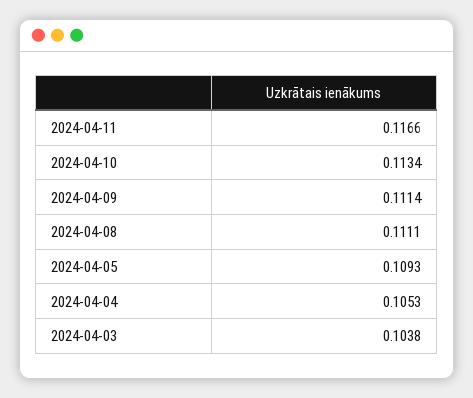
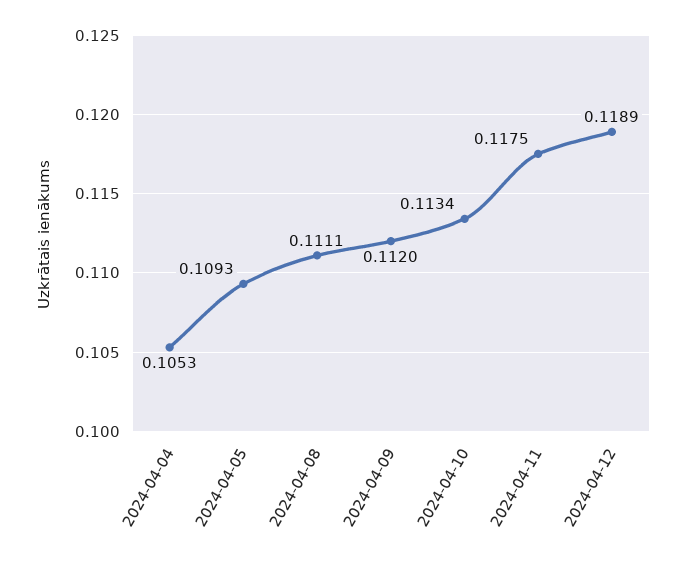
2024-04-11: 0.1166 -> 0.1175
2024-04-09: 0.1114 -> 0.112
2024-04-03: 0.1038 -> none
2024-04-12: none -> 0.1189

